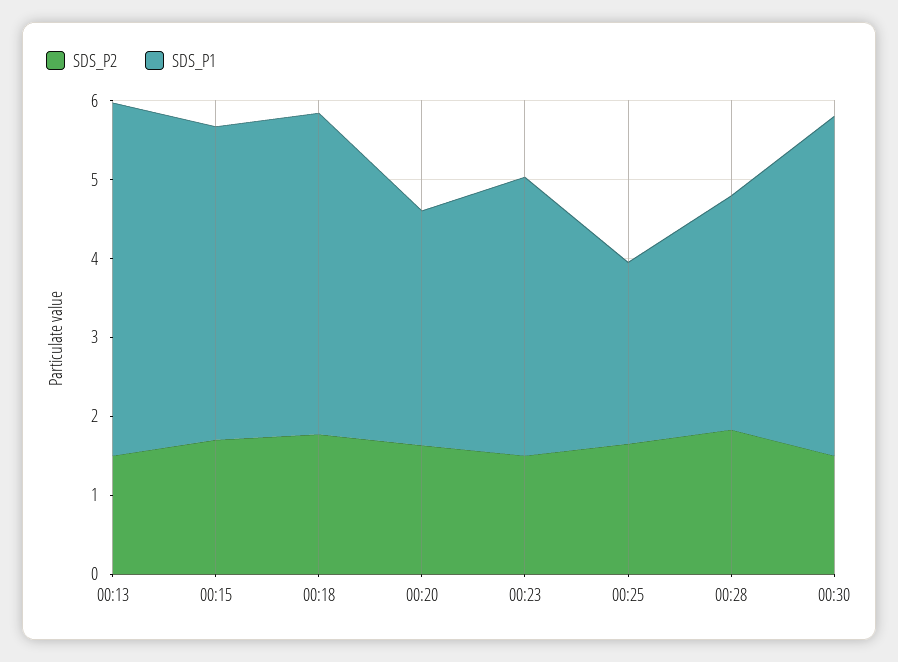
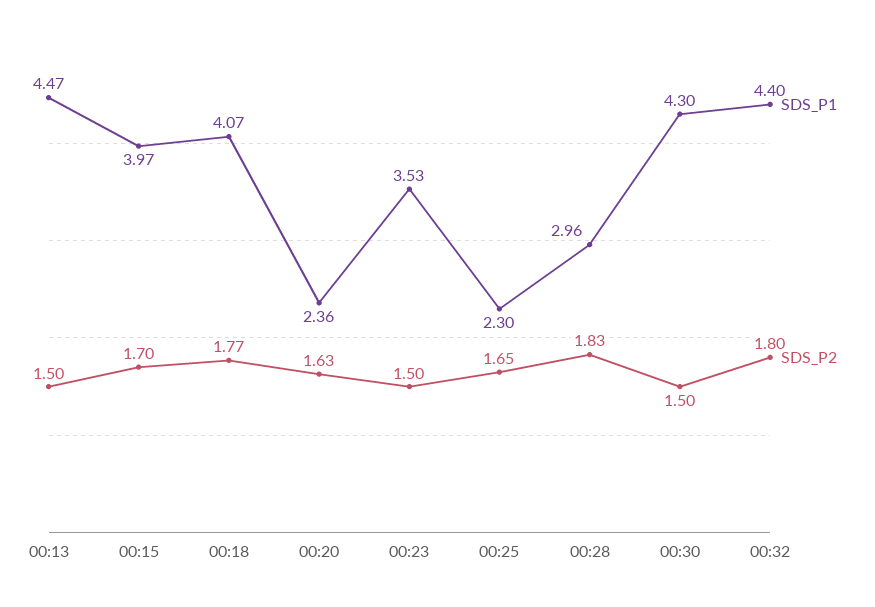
SDS_P1, 00:20: 3 -> 2.36
SDS_P1, 00:32: none -> 4.4
SDS_P2, 00:32: none -> 1.8

